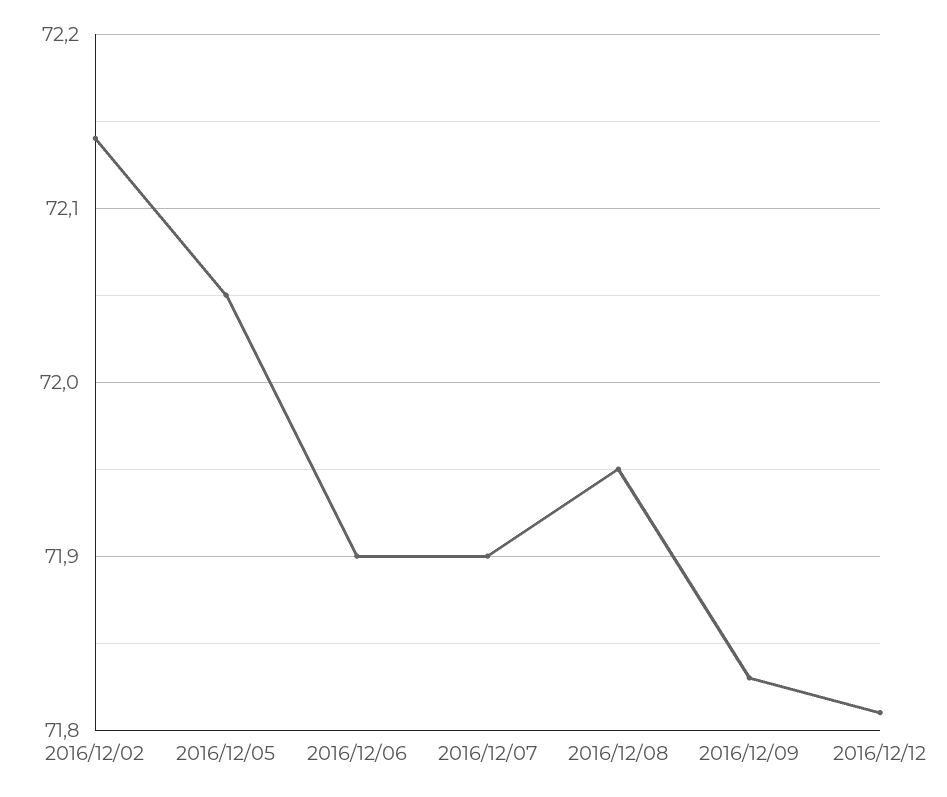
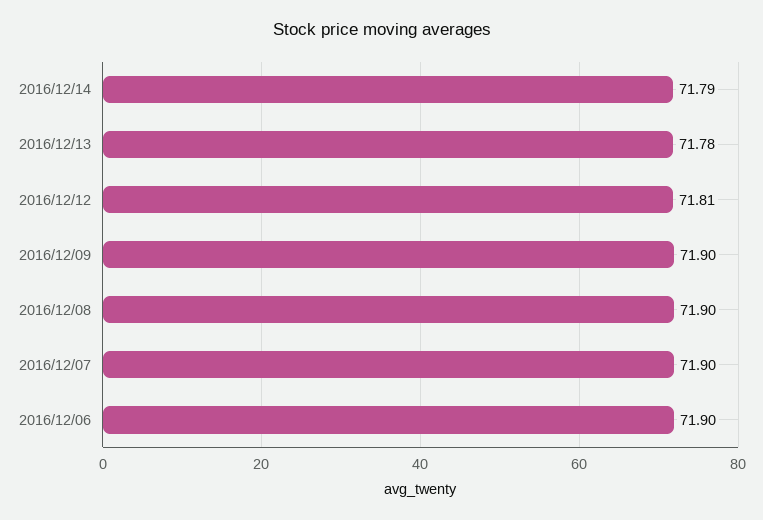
2016/12/02: 72.14 -> none
2016/12/05: 72.05 -> none
2016/12/08: 71.95 -> 71.9
2016/12/09: 71.83 -> 71.9
2016/12/14: none -> 71.79
2016/12/13: none -> 71.78

